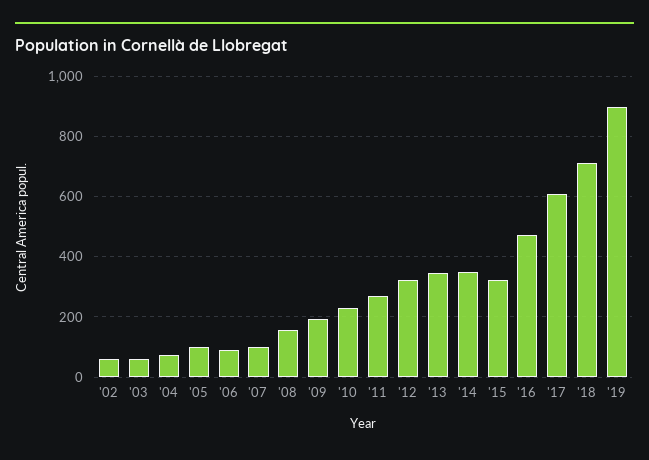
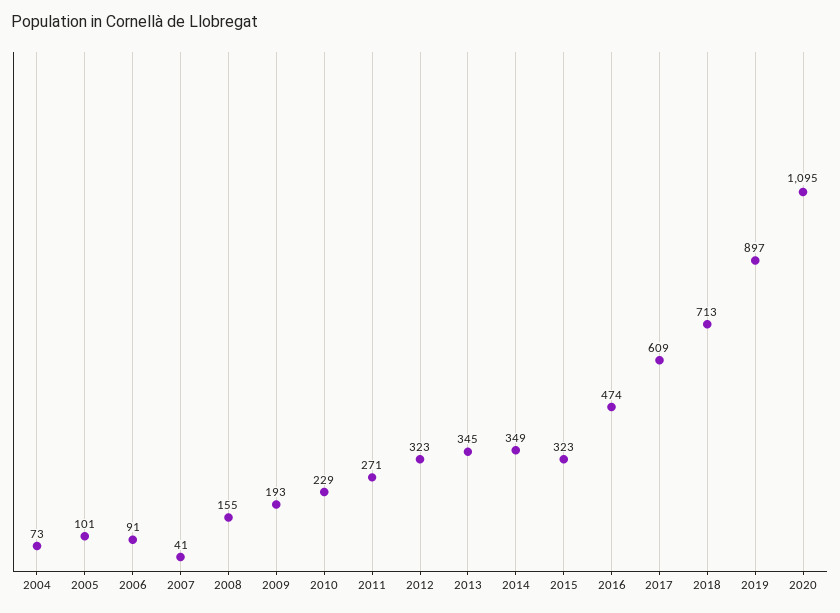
'02: 60 -> none
'03: 60 -> none
'07: 100 -> 41
2020: none -> 1095

